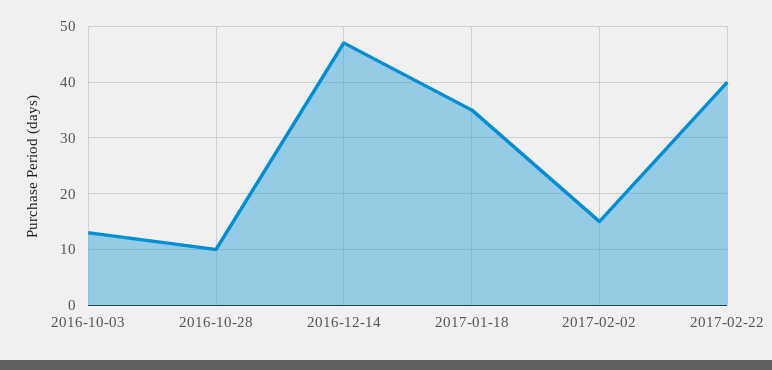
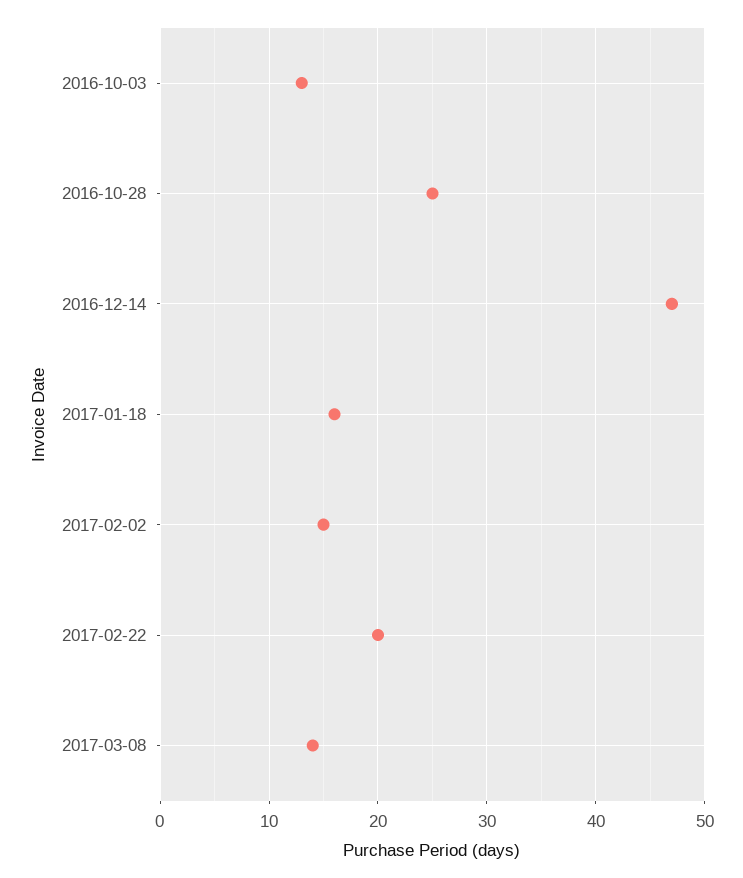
2016-10-28: 10 -> 25
2017-01-18: 35 -> 16
2017-02-22: 40 -> 20
2017-03-08: none -> 14

